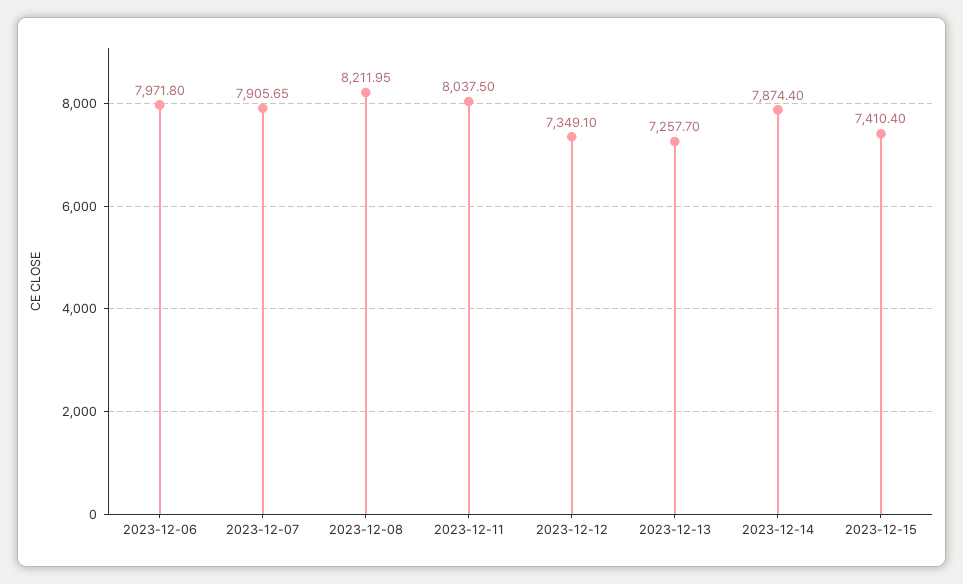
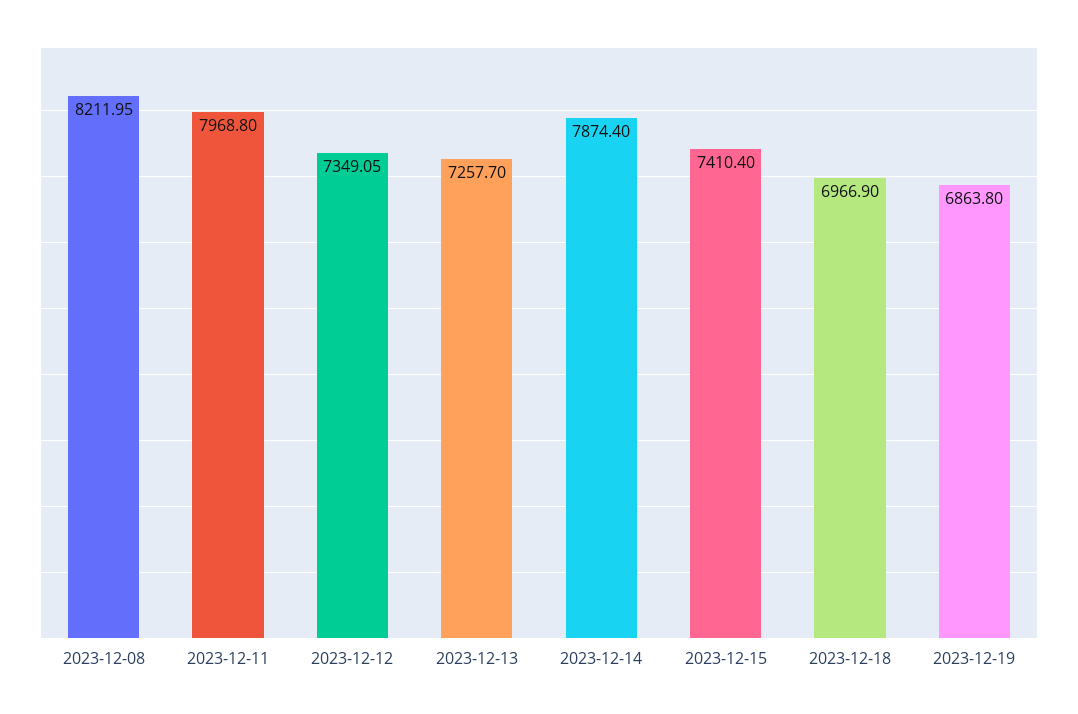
2023-12-06: 7971.8 -> none
2023-12-07: 7905.65 -> none
2023-12-11: 8037.5 -> 7968.8
2023-12-12: 7349.1 -> 7349.05
2023-12-18: none -> 6966.9
2023-12-19: none -> 6863.8

